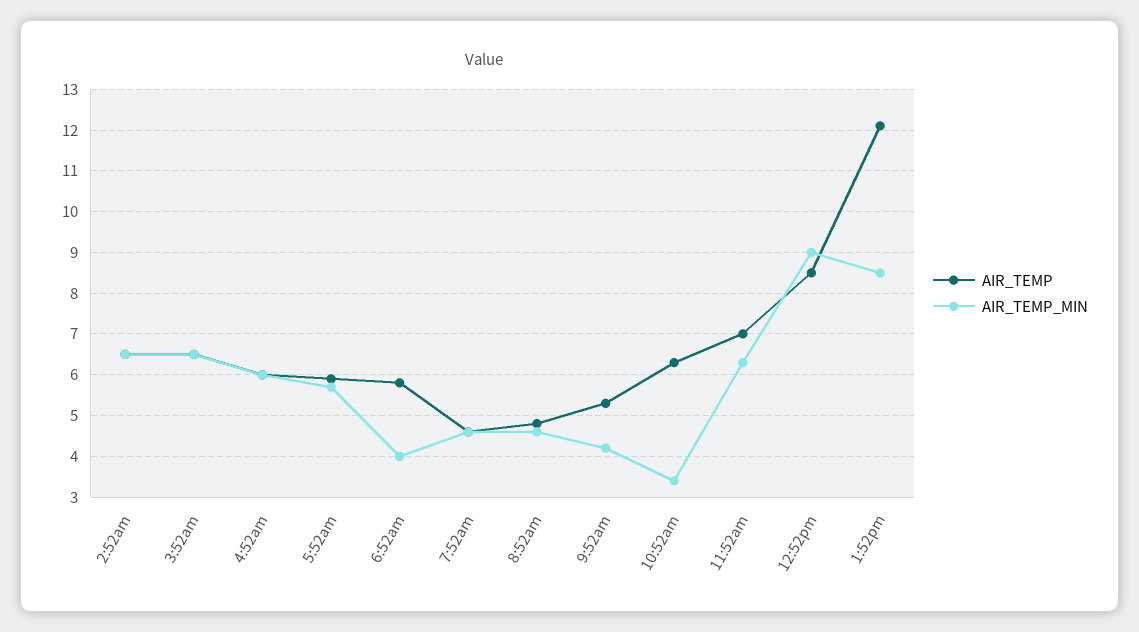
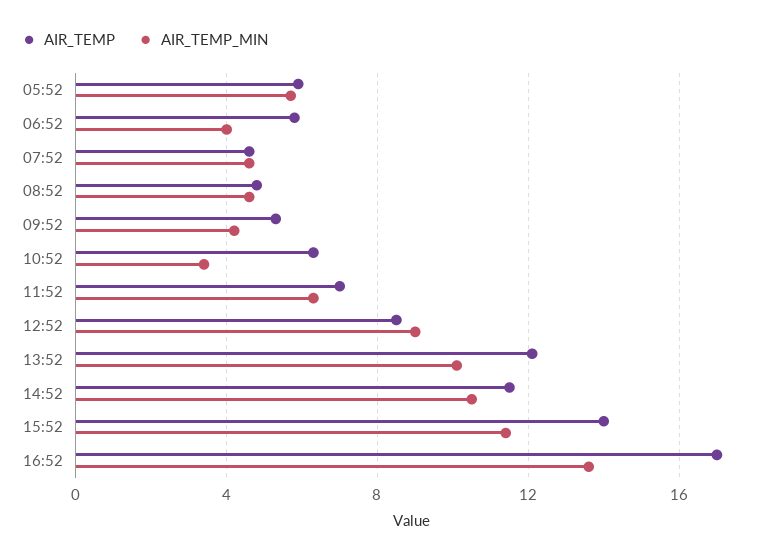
AIR_TEMP, 2:52am: 6.5 -> none
AIR_TEMP_MIN, 2:52am: 6.5 -> none
AIR_TEMP, 3:52am: 6.5 -> none
AIR_TEMP_MIN, 3:52am: 6.5 -> none
AIR_TEMP, 4:52am: 6 -> none
AIR_TEMP_MIN, 4:52am: 6 -> none
AIR_TEMP_MIN, 1:52pm: 8.5 -> 10
AIR_TEMP, 14:52: none -> 11.5
AIR_TEMP_MIN, 14:52: none -> 10.5
AIR_TEMP, 15:52: none -> 14
AIR_TEMP_MIN, 15:52: none -> 11.5
AIR_TEMP, 16:52: none -> 17
AIR_TEMP_MIN, 16:52: none -> 13.5

